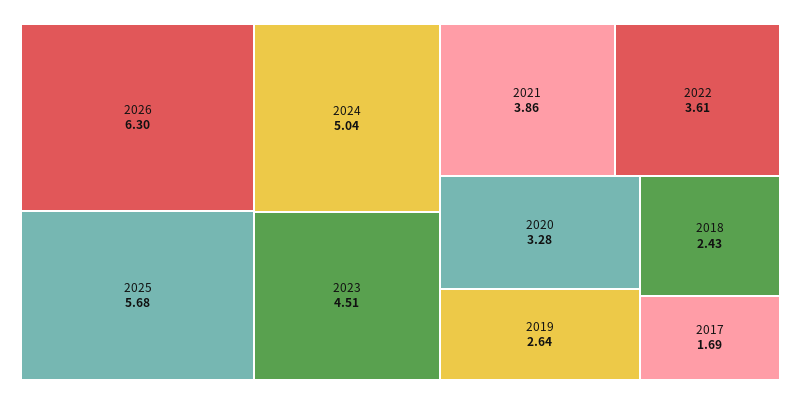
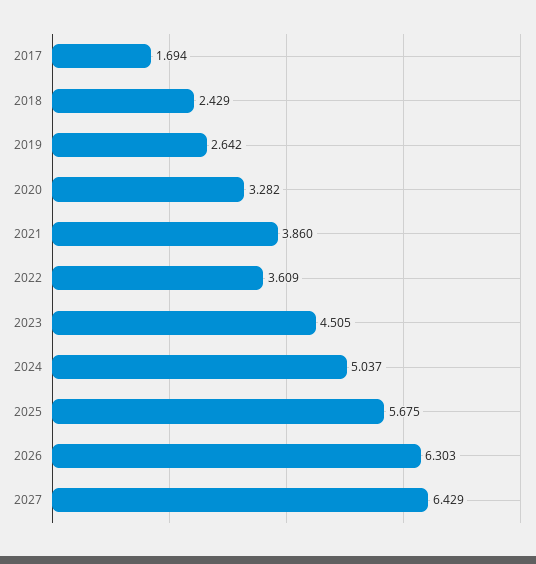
2027: none -> 6.429

